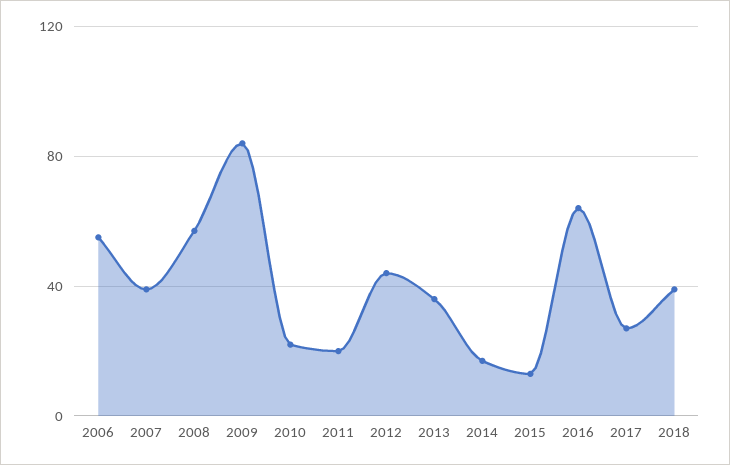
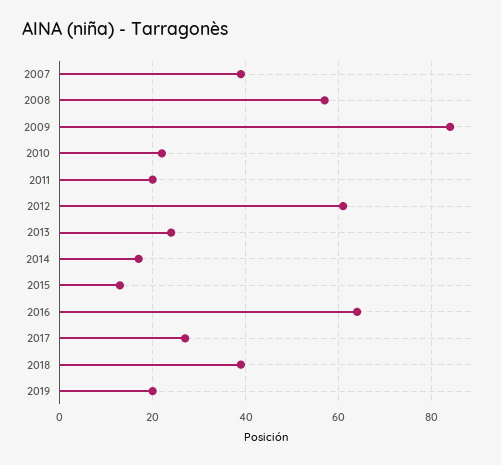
2006: 55 -> none
2012: 45 -> 60
2013: 35 -> 25
2019: none -> 20

